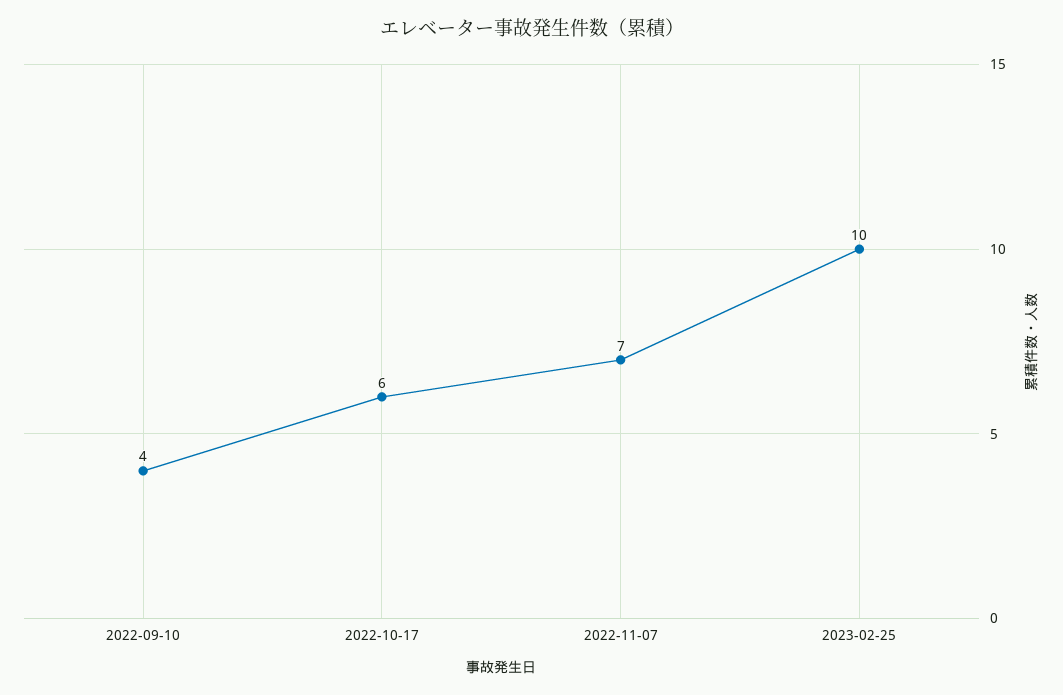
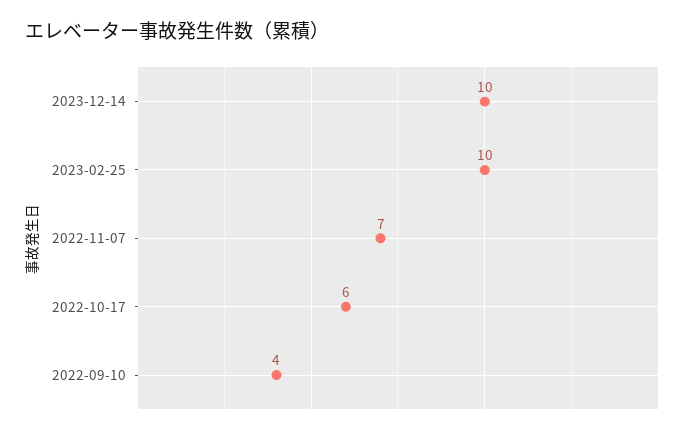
2023-12-14: none -> 10

